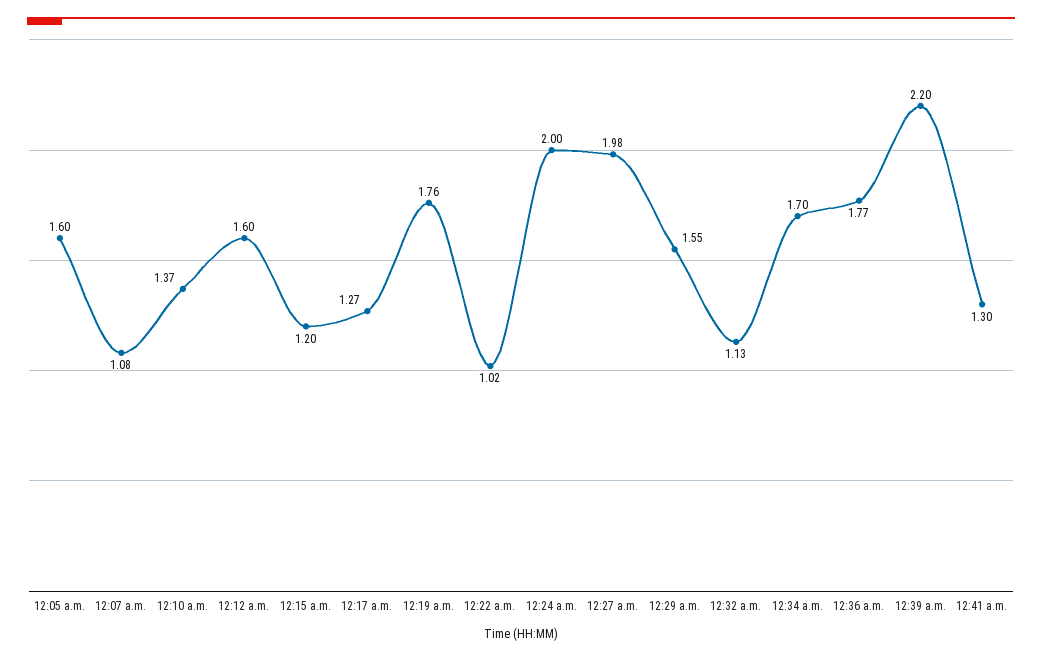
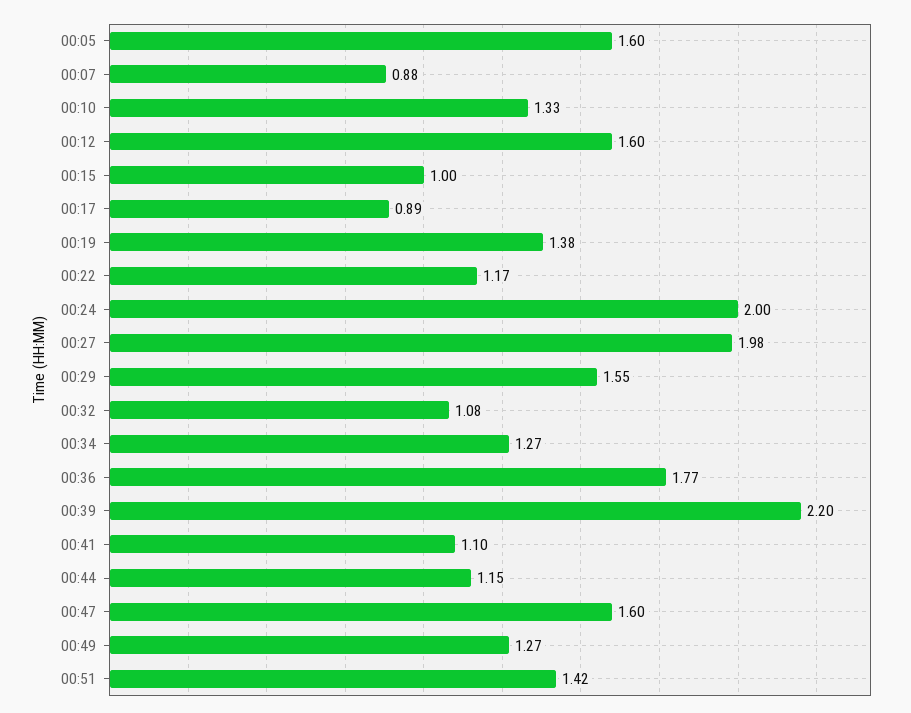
12:07 a.m.: 1.08 -> 0.88
12:10 a.m.: 1.37 -> 1.33
12:15 a.m.: 1.2 -> 1
12:17 a.m.: 1.27 -> 0.89
12:19 a.m.: 1.76 -> 1.38
12:22 a.m.: 1.02 -> 1.17
12:32 a.m.: 1.13 -> 1.08
12:34 a.m.: 1.7 -> 1.27
12:41 a.m.: 1.3 -> 1.1
00:44: none -> 1.15
00:47: none -> 1.6
00:49: none -> 1.27
00:51: none -> 1.42

